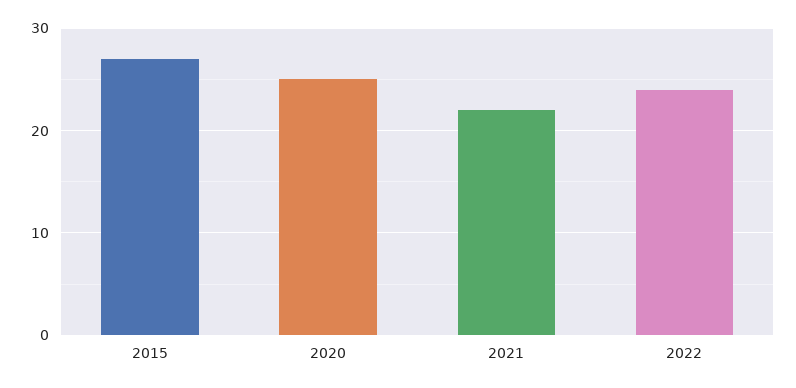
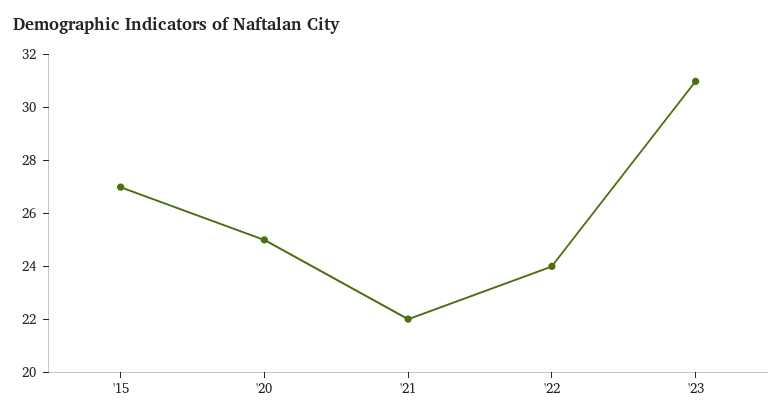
'23: none -> 31

